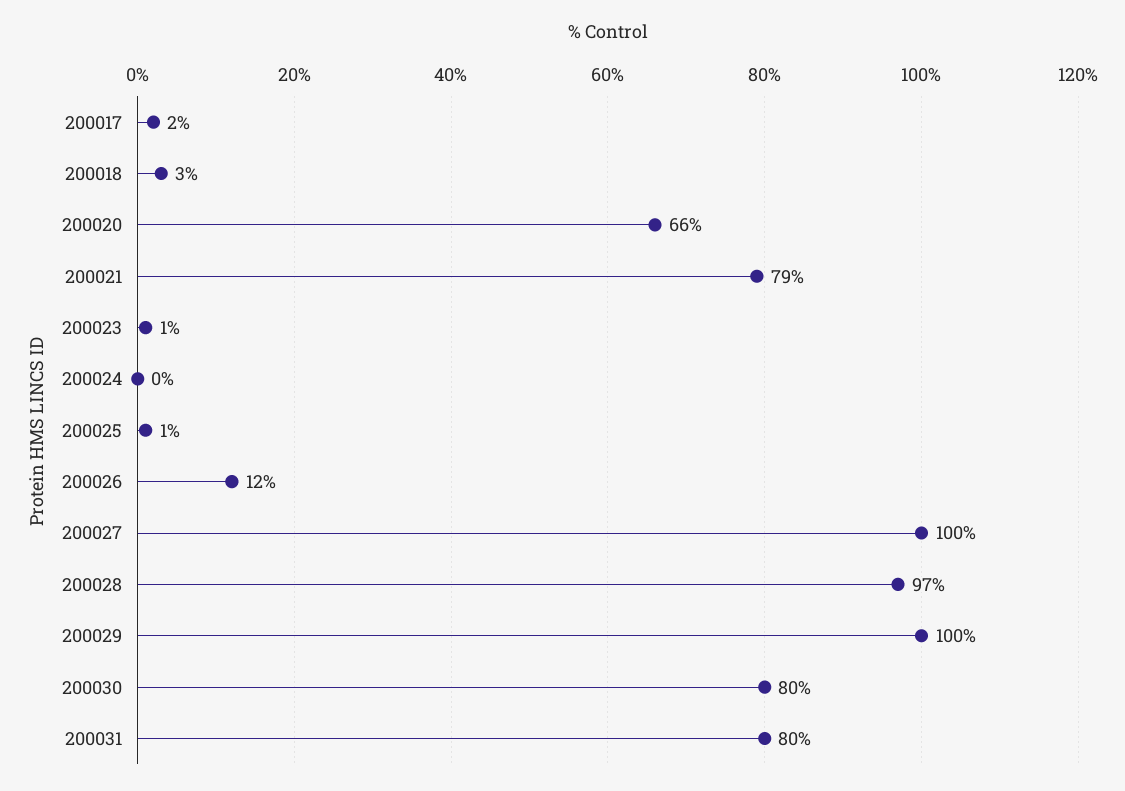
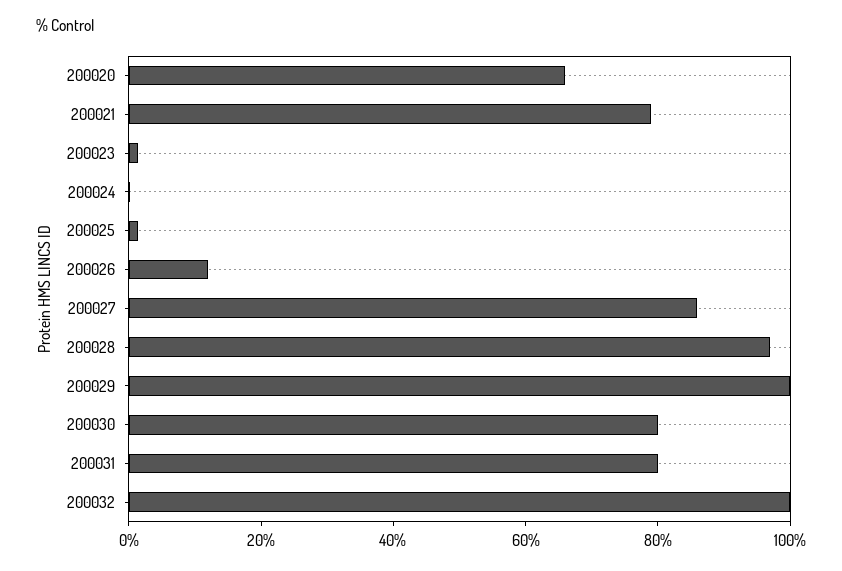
200017: 2 -> none
200018: 3 -> none
200027: 100 -> 85
200032: none -> 100

